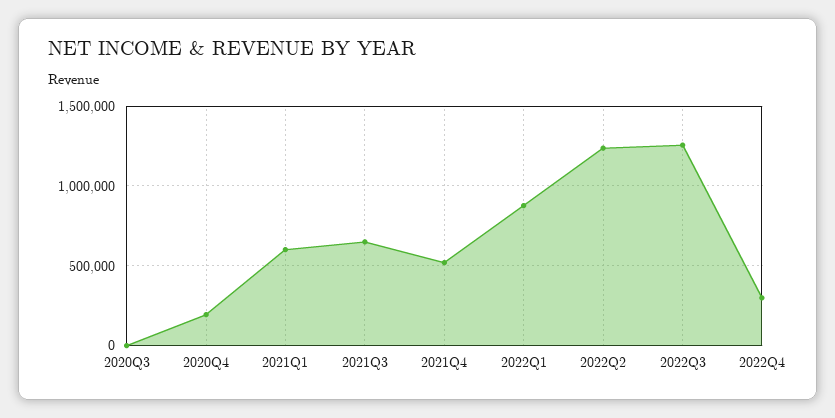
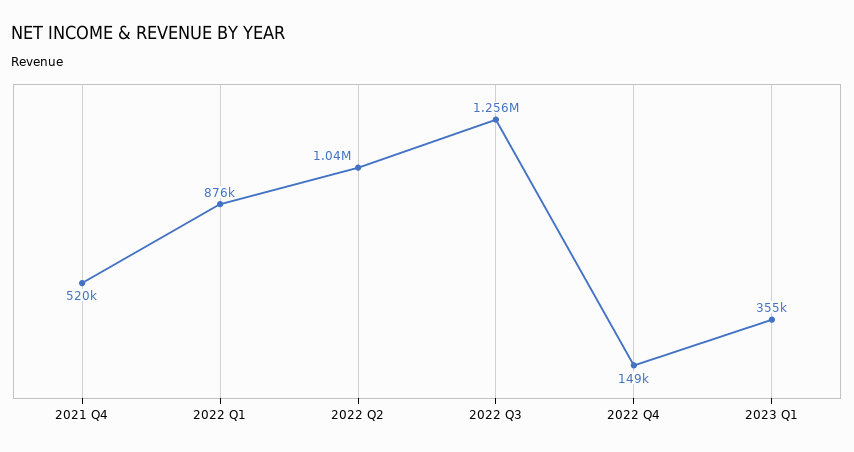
2020Q3: 0 -> none
2020Q4: 200000 -> none
2021Q1: 600000 -> none
2021Q3: 650000 -> none
2022Q2: 1250000 -> 1040000
2022Q4: 300000 -> 149000
2023 Q1: none -> 355000

